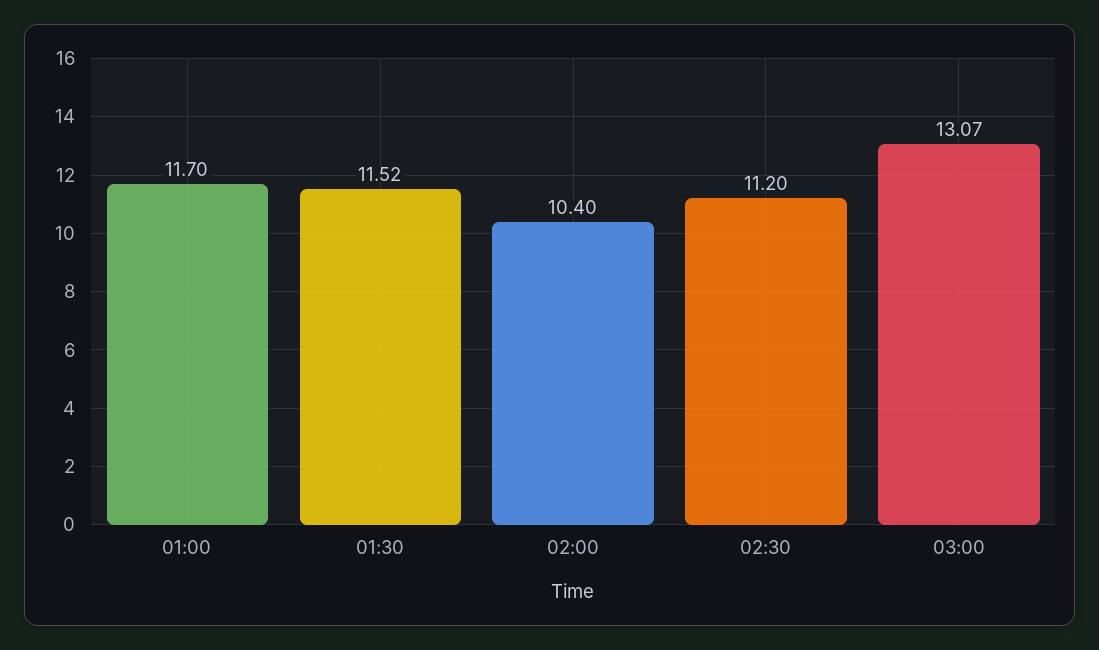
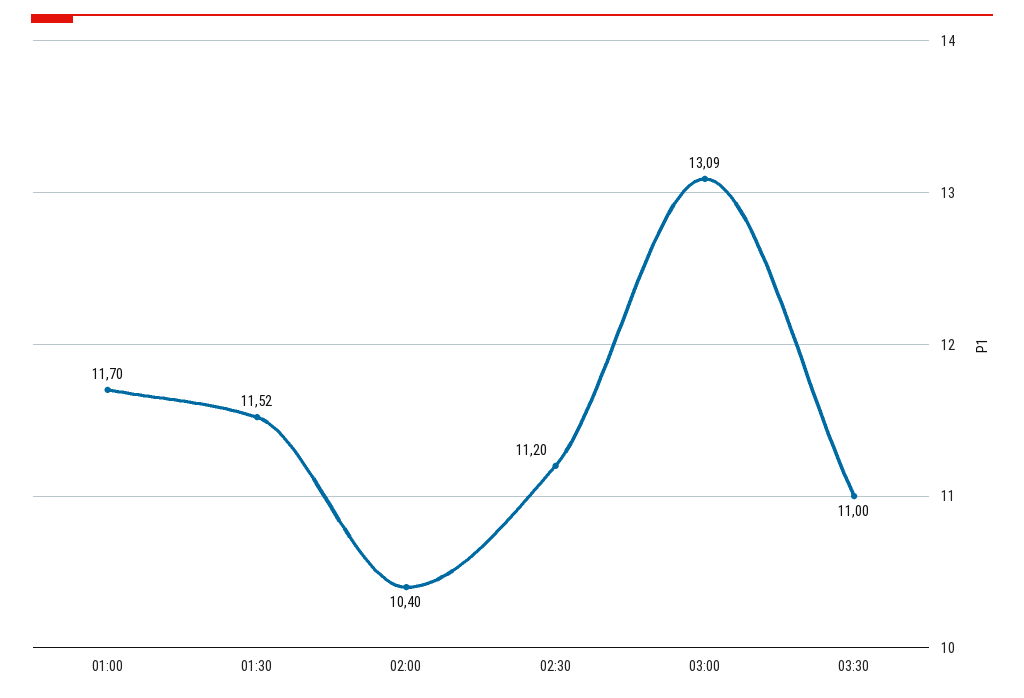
03:00: 13.07 -> 13.09
03:30: none -> 11

